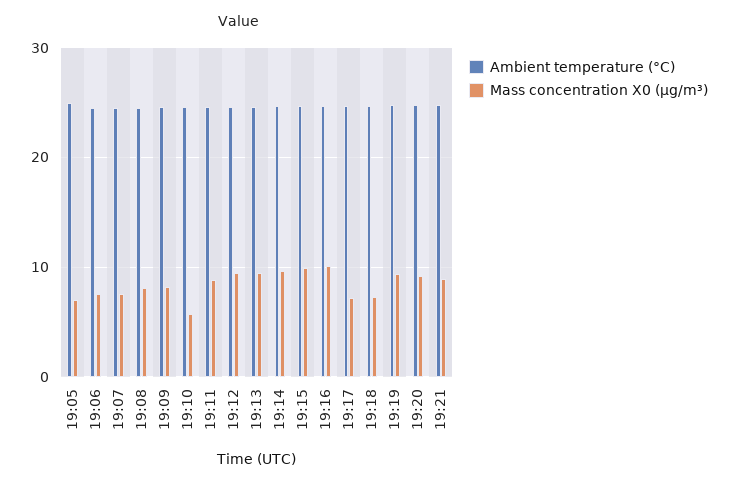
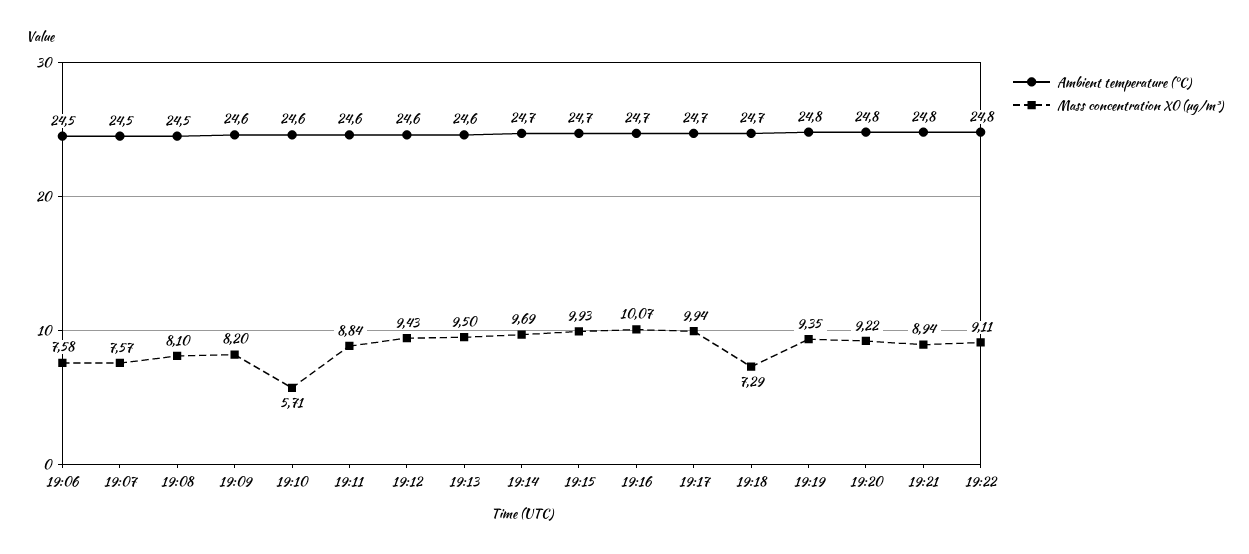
Ambient temperature (°C), 19:05: 25 -> none
Mass concentration X0 (μg/m³), 19:05: 7 -> none
Mass concentration X0 (μg/m³), 19:17: 7 -> 9.94
Ambient temperature (°C), 19:22: none -> 24.8
Mass concentration X0 (μg/m³), 19:22: none -> 9.11

